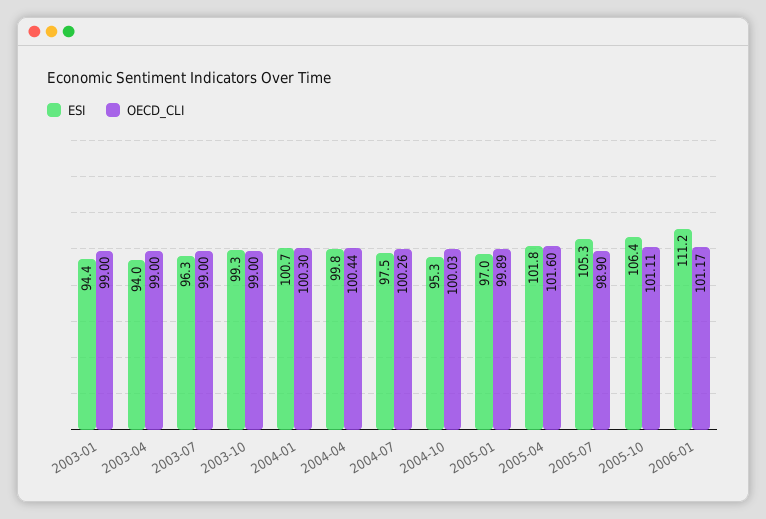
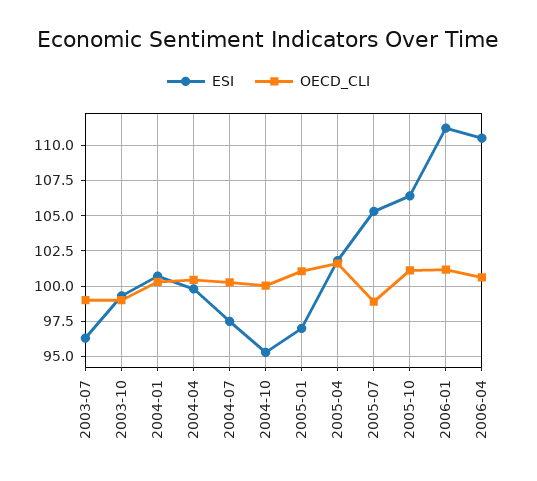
ESI, 2003-01: 94.4 -> none
OECD_CLI, 2003-01: 99 -> none
ESI, 2003-04: 94 -> none
OECD_CLI, 2003-04: 99 -> none
OECD_CLI, 2005-01: 99.89 -> 101
ESI, 2006-04: none -> 110.5
OECD_CLI, 2006-04: none -> 100.5

